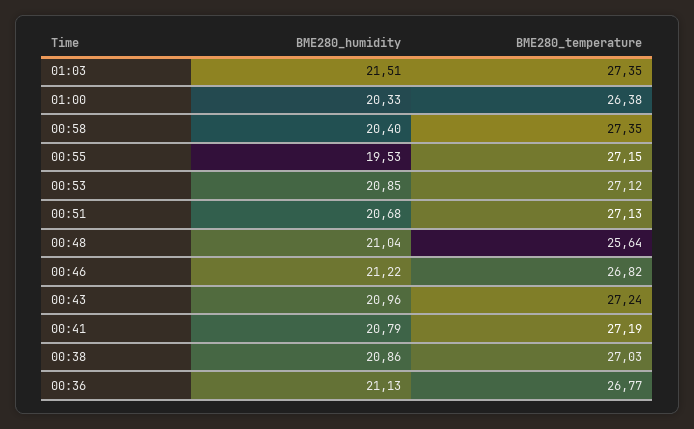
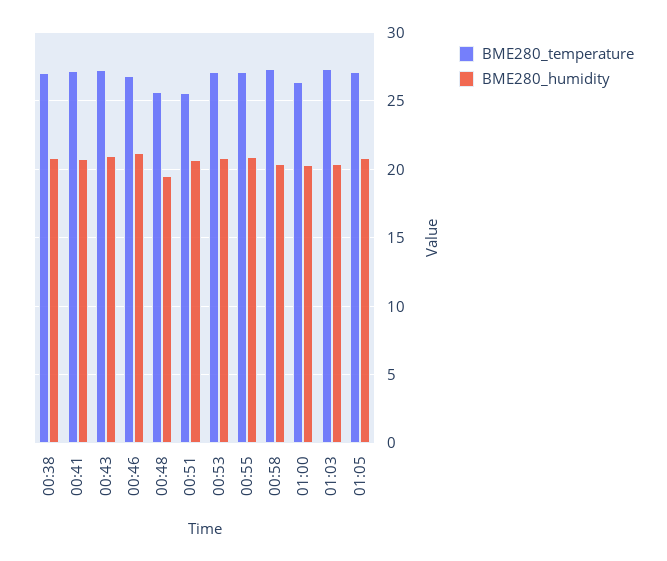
BME280_humidity, 01:03: 21.51 -> 20.5
BME280_humidity, 00:55: 19.53 -> 21
BME280_temperature, 00:51: 27.13 -> 25.5
BME280_humidity, 00:48: 21.04 -> 19.5
BME280_humidity, 00:36: 21.13 -> none
BME280_temperature, 00:36: 26.77 -> none
BME280_temperature, 01:05: none -> 27
BME280_humidity, 01:05: none -> 21

